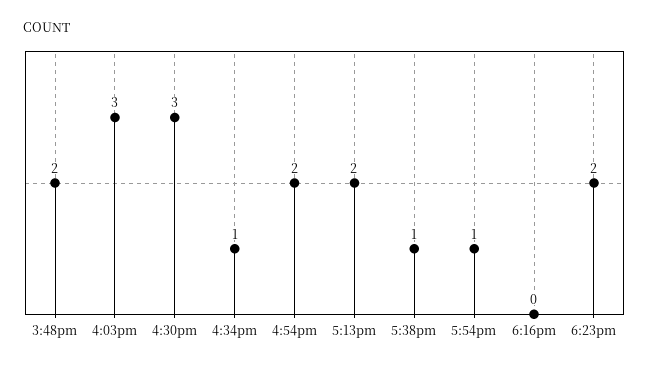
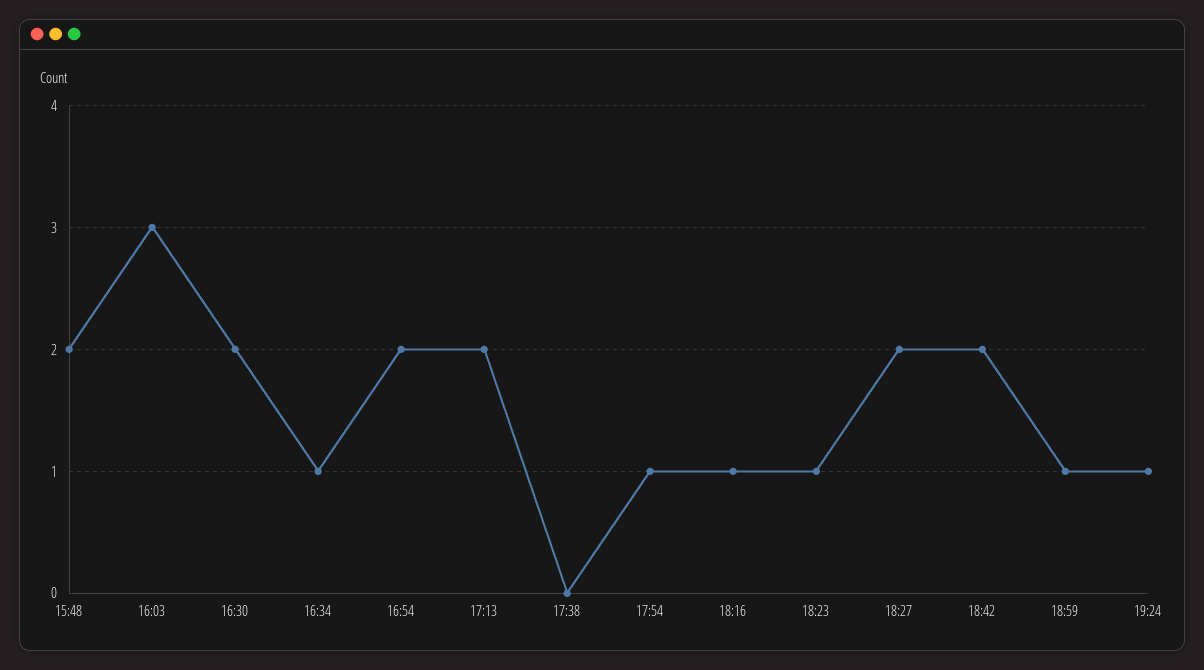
4:30pm: 3 -> 2
5:38pm: 1 -> 0
6:16pm: 0 -> 1
6:23pm: 2 -> 1
18:27: none -> 2
18:42: none -> 2
18:59: none -> 1
19:24: none -> 1

